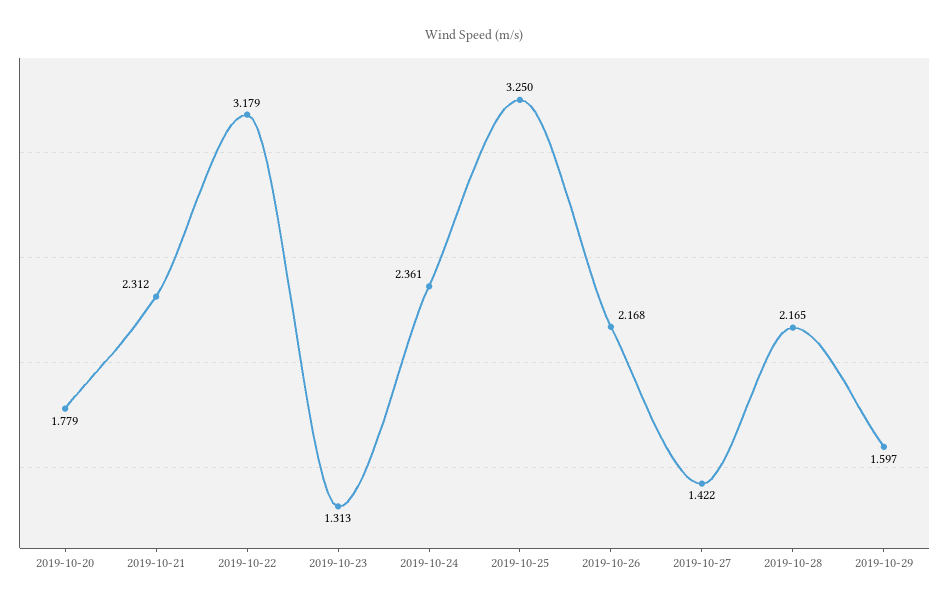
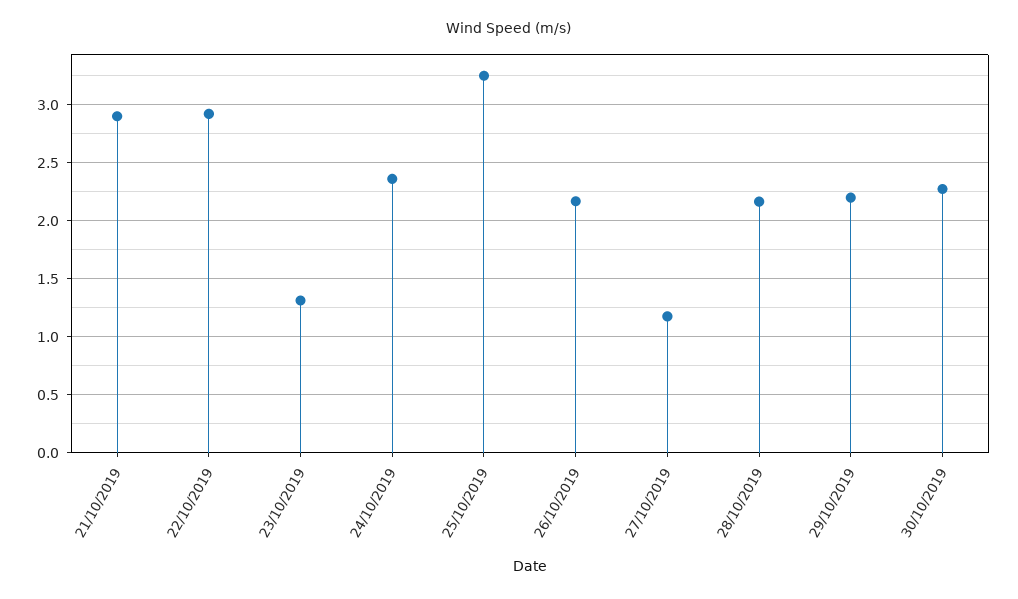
2019-10-20: 1.779 -> none
2019-10-21: 2.312 -> 2.9
2019-10-22: 3.179 -> 2.9
2019-10-27: 1.422 -> 1.2
2019-10-29: 1.597 -> 2.2
30/10/2019: none -> 2.3

